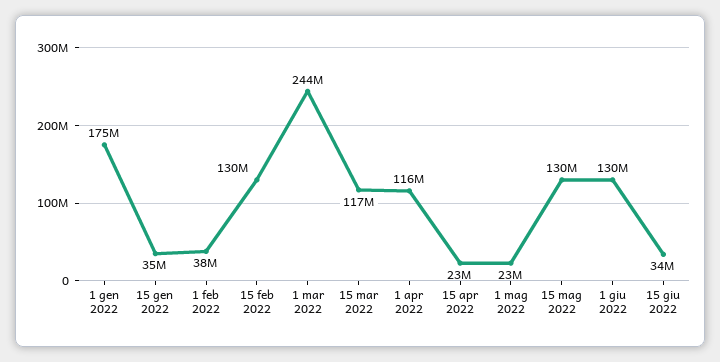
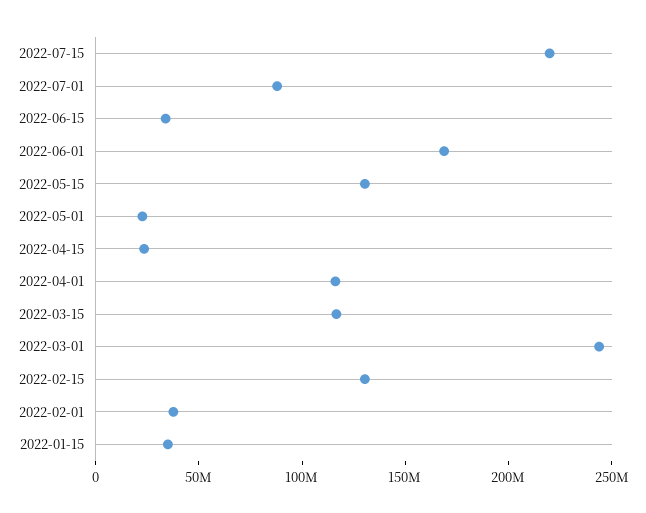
1 gen 2022: 175000000 -> none
1 giu 2022: 130000000 -> 170000000
2022-07-15: none -> 220000000
2022-07-01: none -> 90000000

